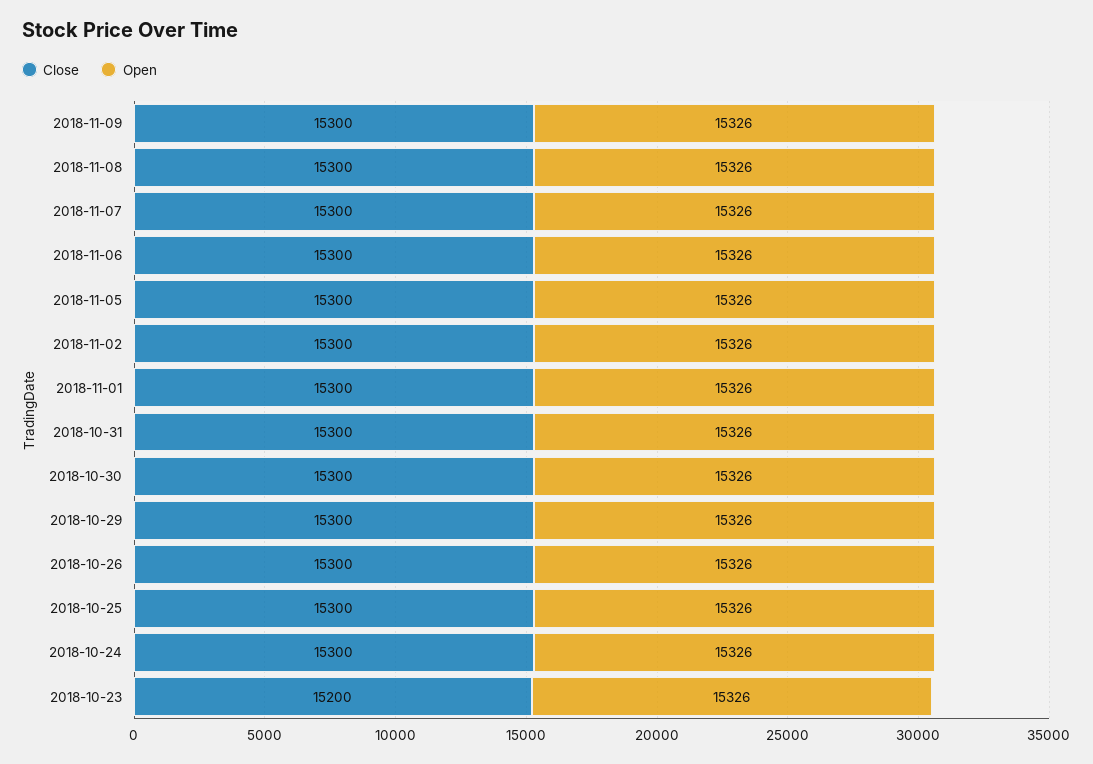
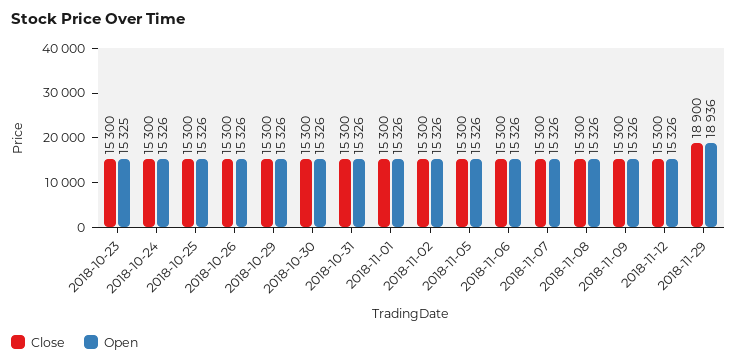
Close, 2018-10-23: 15200 -> 15300
Open, 2018-10-23: 15326 -> 15325
Close, 2018-11-12: none -> 15300
Open, 2018-11-12: none -> 15326
Close, 2018-11-29: none -> 18900
Open, 2018-11-29: none -> 18936

